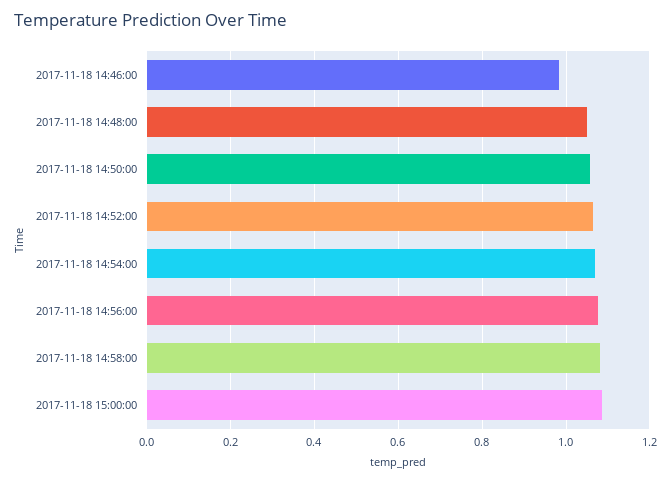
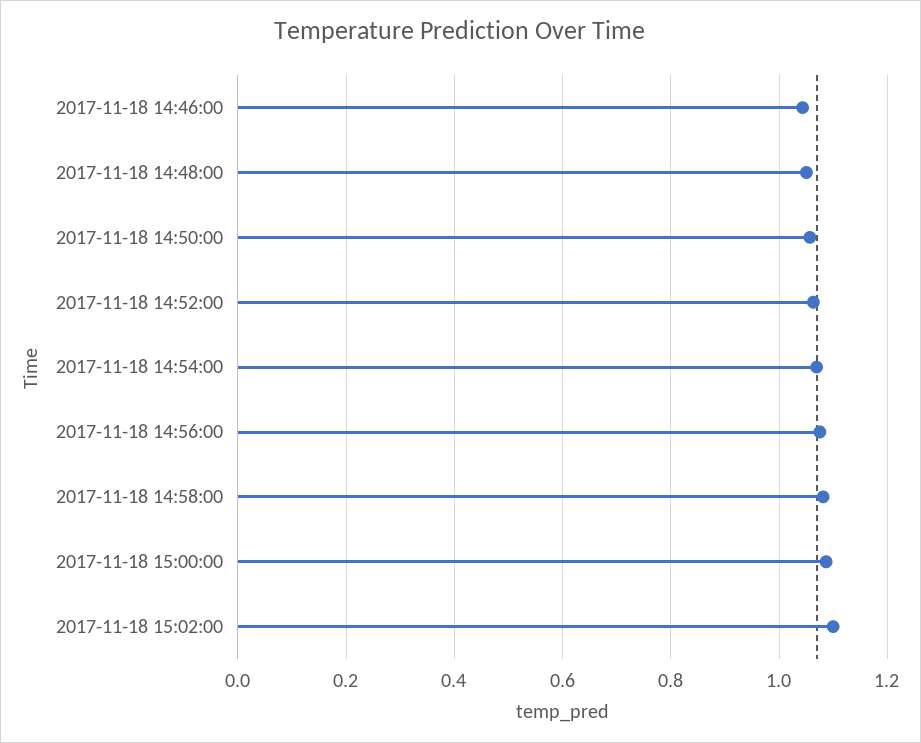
2017-11-18 14:46:00: 0.98 -> 1.04
2017-11-18 15:02:00: none -> 1.1

